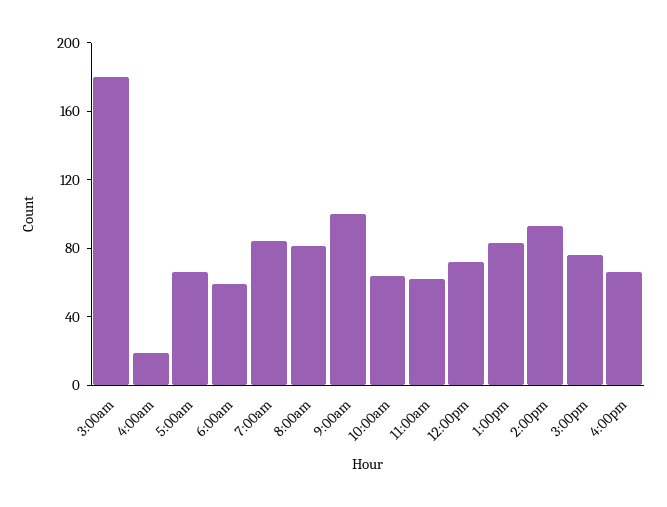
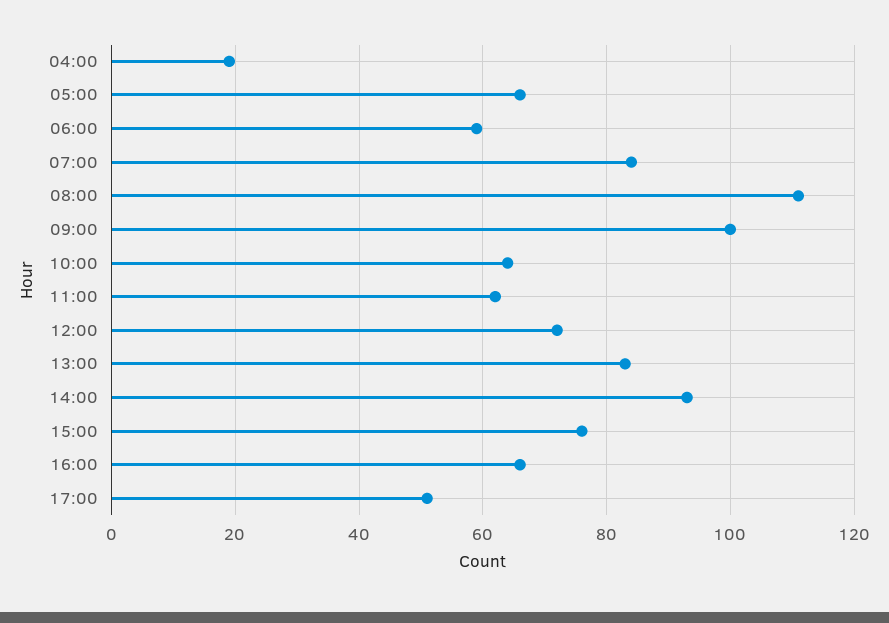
3:00am: 180 -> none
8:00am: 80 -> 110
17:00: none -> 50

